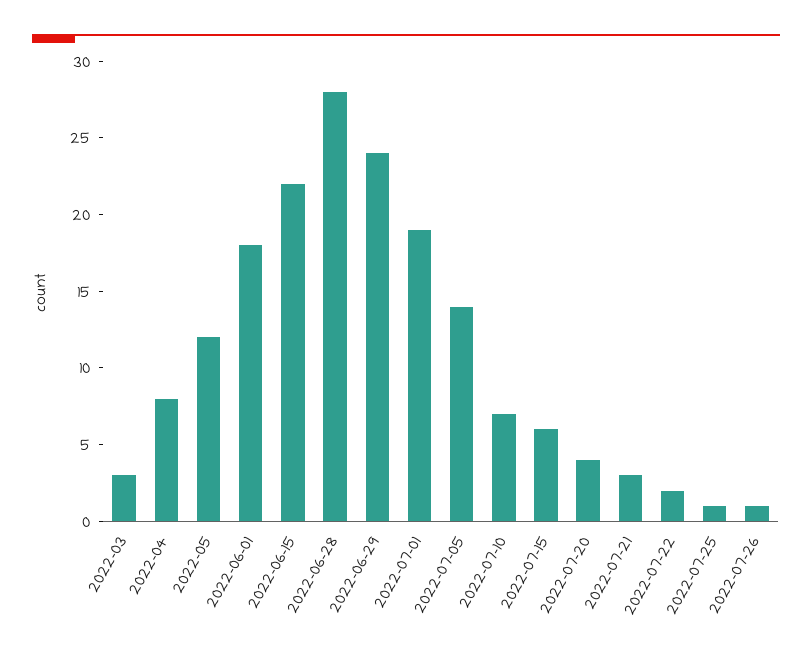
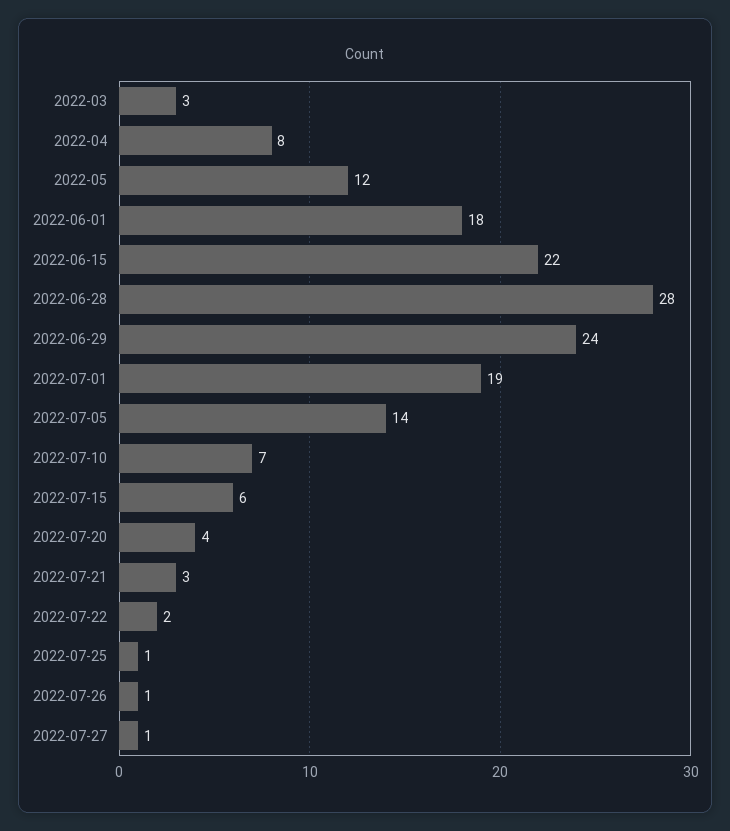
2022-07-27: none -> 1

